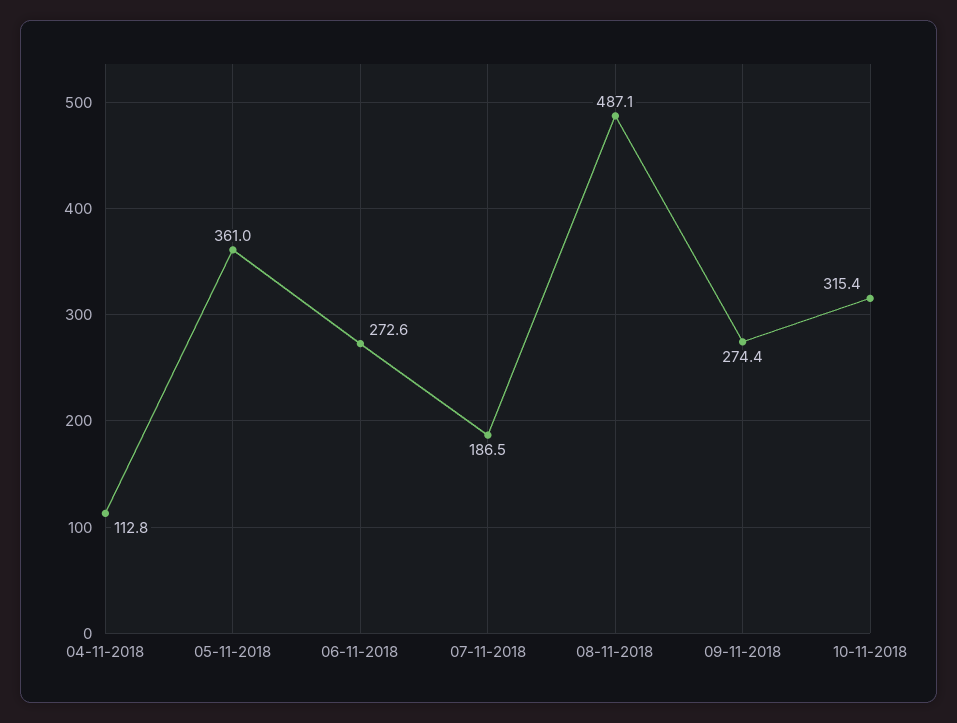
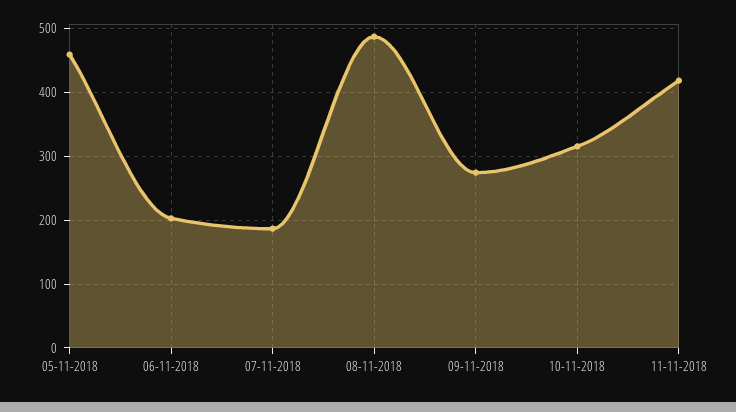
04-11-2018: 112.8 -> none
05-11-2018: 361 -> 460
06-11-2018: 272.6 -> 200
11-11-2018: none -> 420

